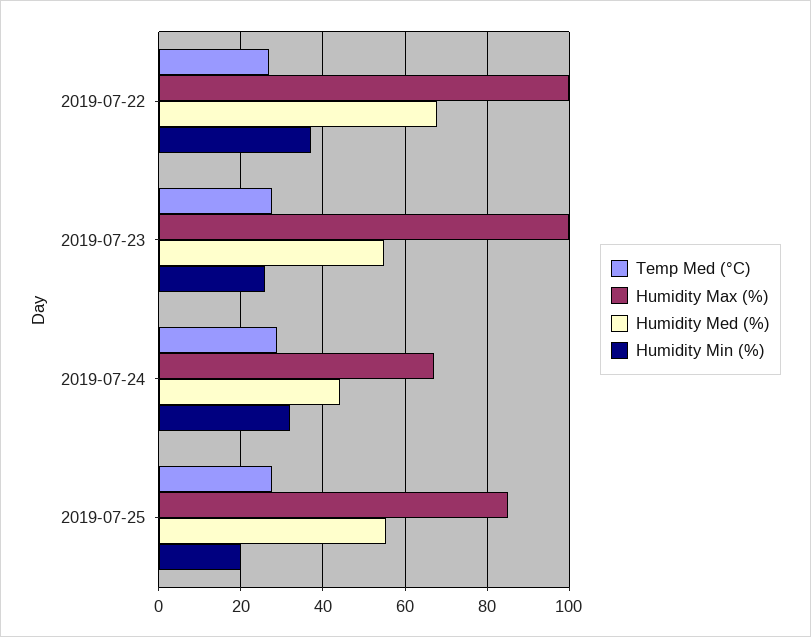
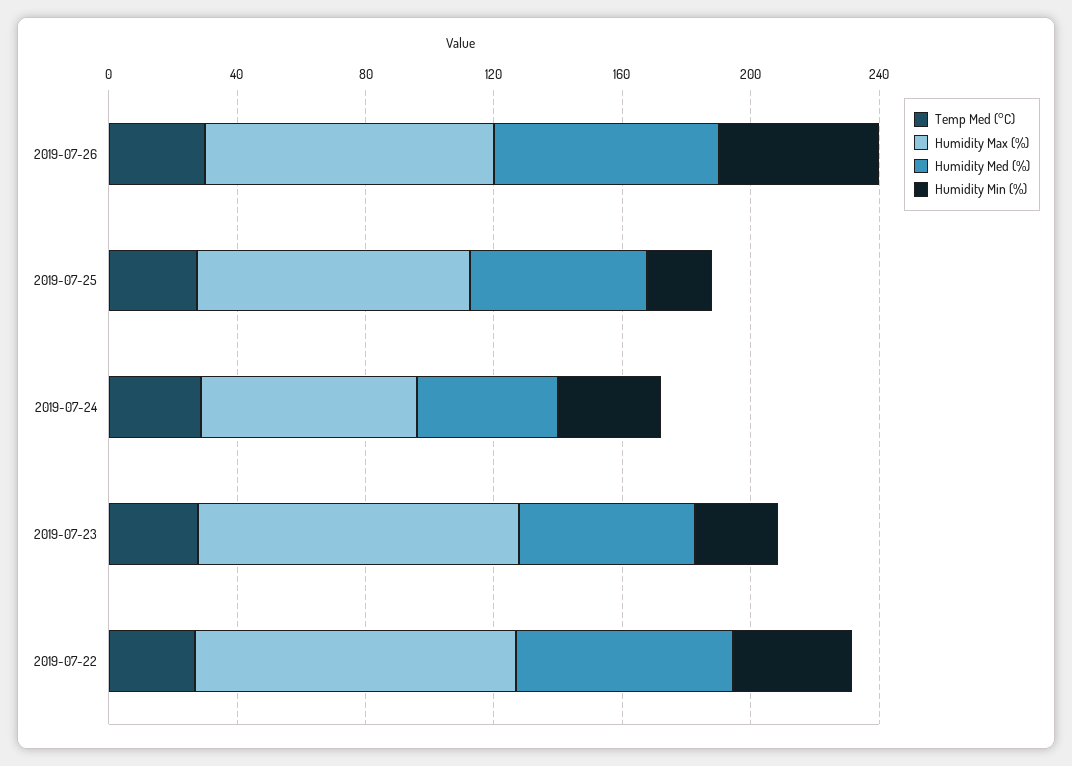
Temp Med (°C), 2019-07-26: none -> 30
Humidity Max (%), 2019-07-26: none -> 90
Humidity Med (%), 2019-07-26: none -> 70
Humidity Min (%), 2019-07-26: none -> 50

